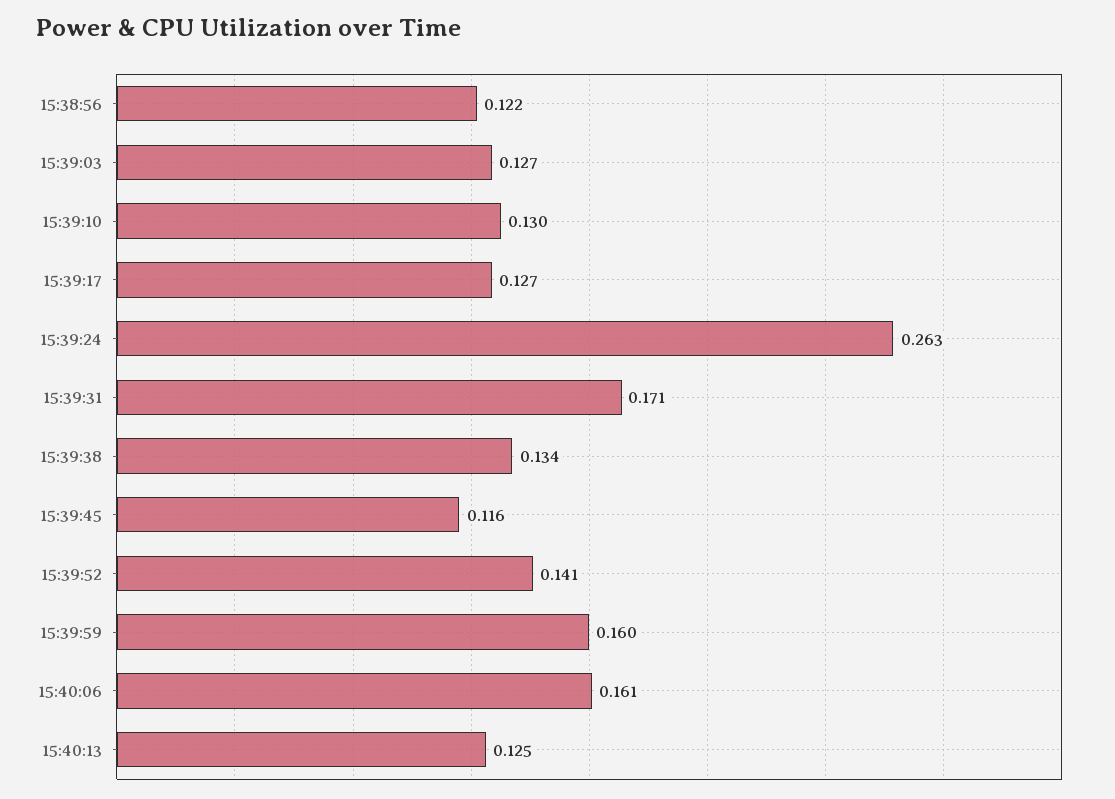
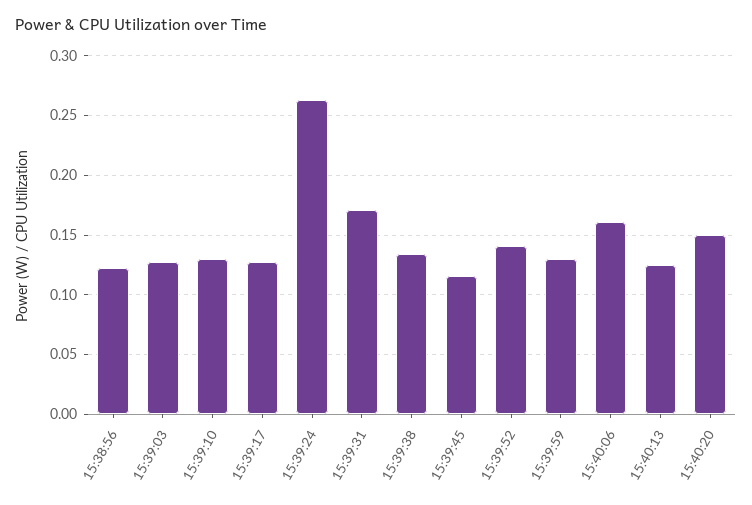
15:39:59: 0.16 -> 0.13
15:40:20: none -> 0.15

